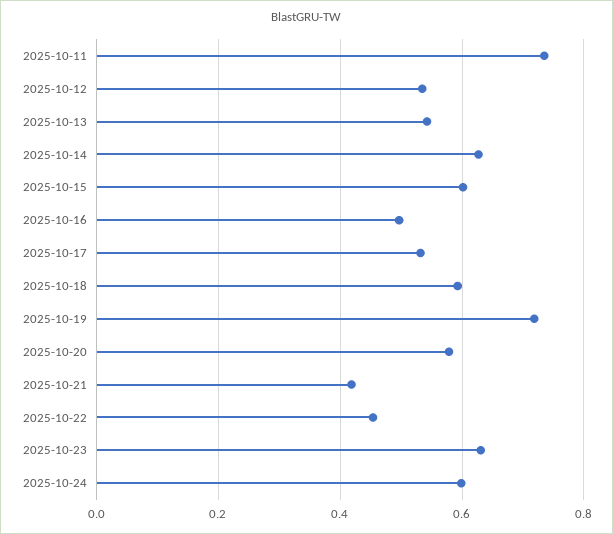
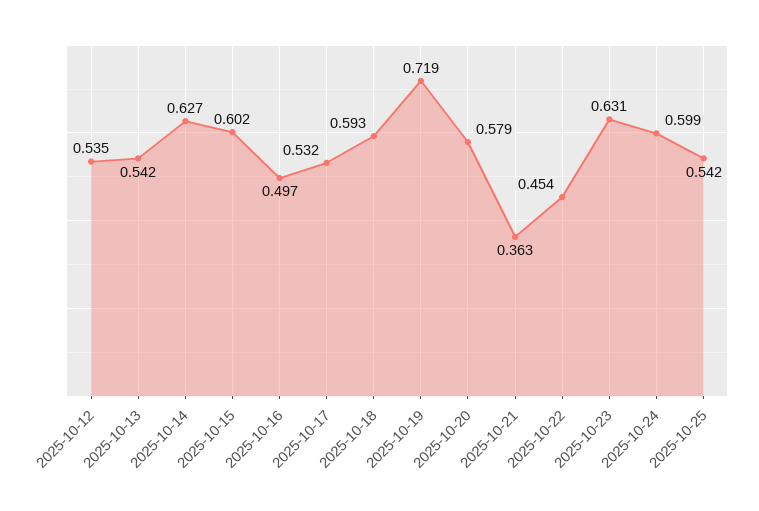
2025-10-11: 0.74 -> none
2025-10-21: 0.42 -> 0.363
2025-10-25: none -> 0.542

